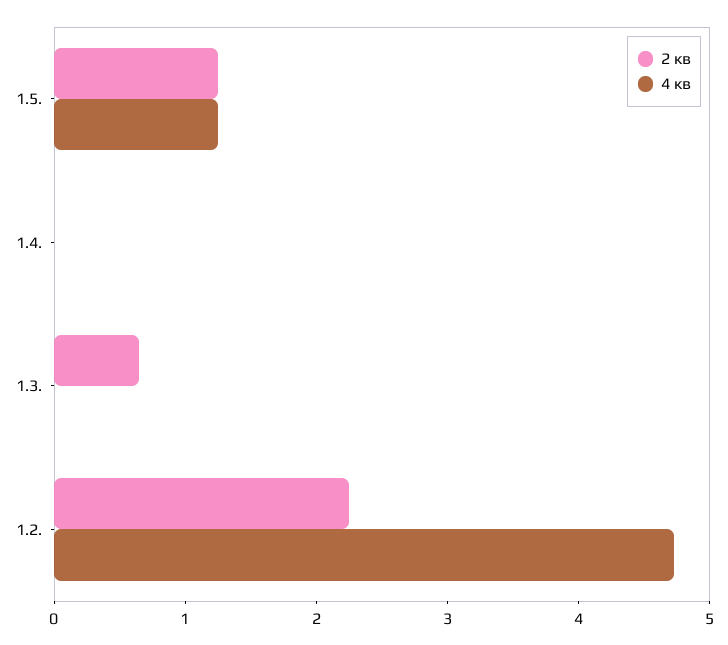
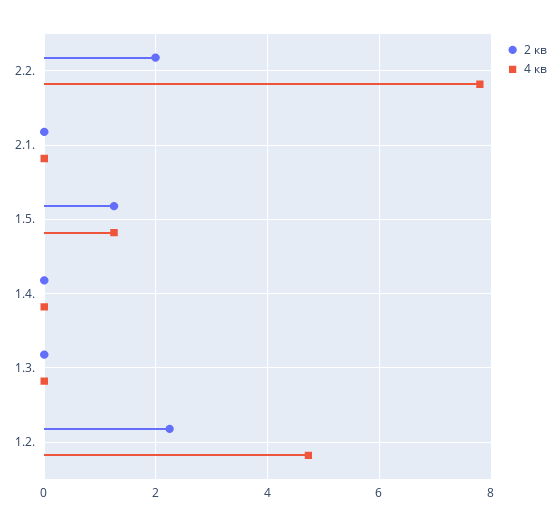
2 кв, 1.3.: 0.6 -> 0
2 кв, 2.2.: none -> 2
4 кв, 2.2.: none -> 7.8
2 кв, 2.1.: none -> 0
4 кв, 2.1.: none -> 0

